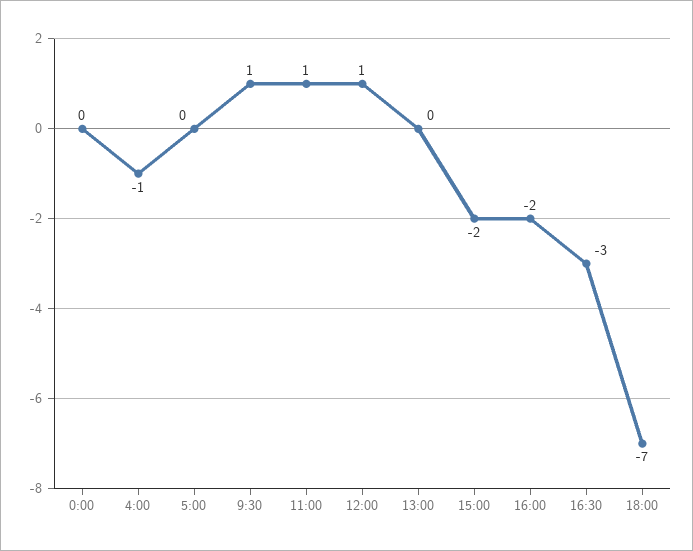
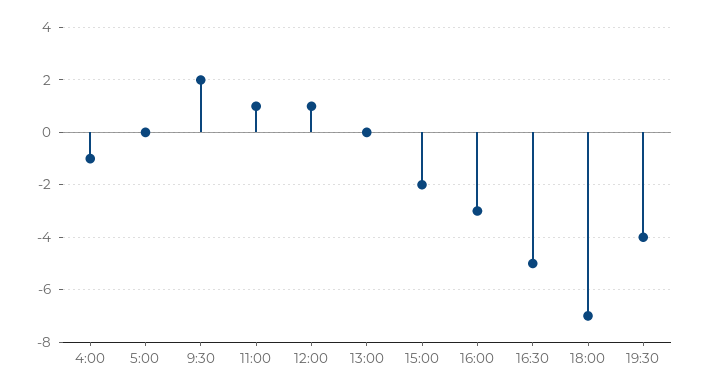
0:00: 0 -> none
9:30: 1 -> 2
16:00: -2 -> -3
16:30: -3 -> -5
19:30: none -> -4

